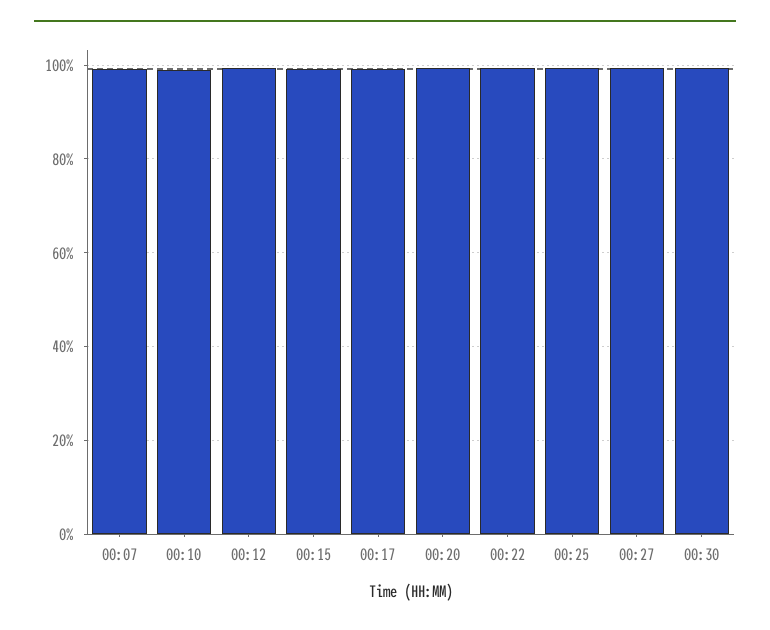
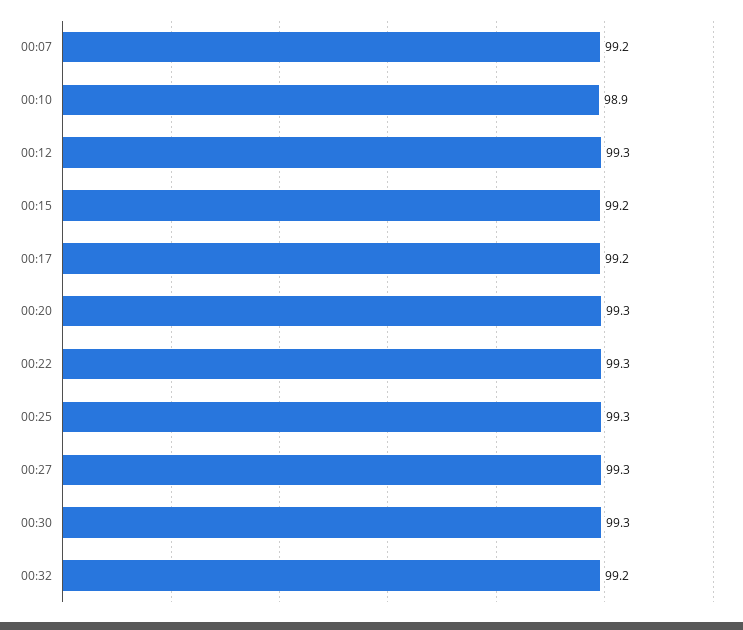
00:32: none -> 99.2

